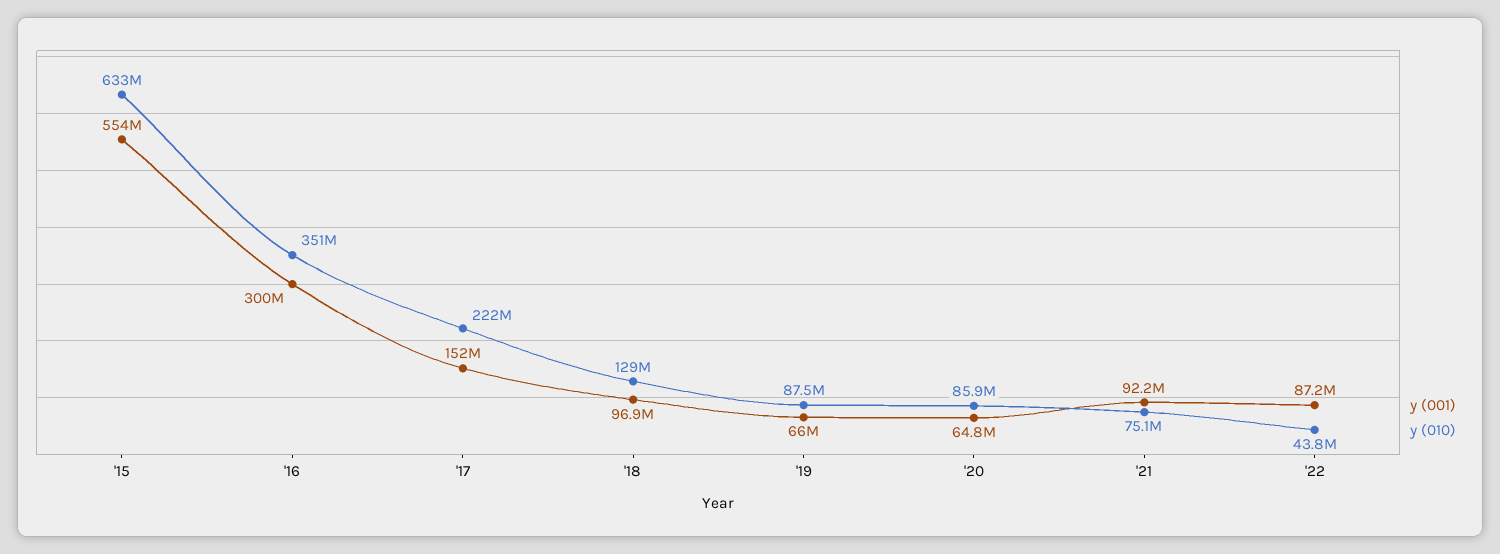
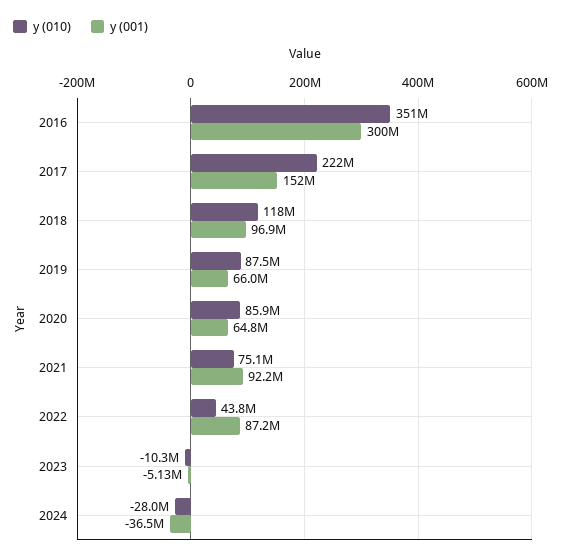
y (001), '15: 554000000 -> none
y (010), '15: 633000000 -> none
y (010), '18: 129000000 -> 118000000
y (010), 2023: none -> -10300000
y (001), 2023: none -> -5130000
y (010), 2024: none -> -28000000
y (001), 2024: none -> -36500000

